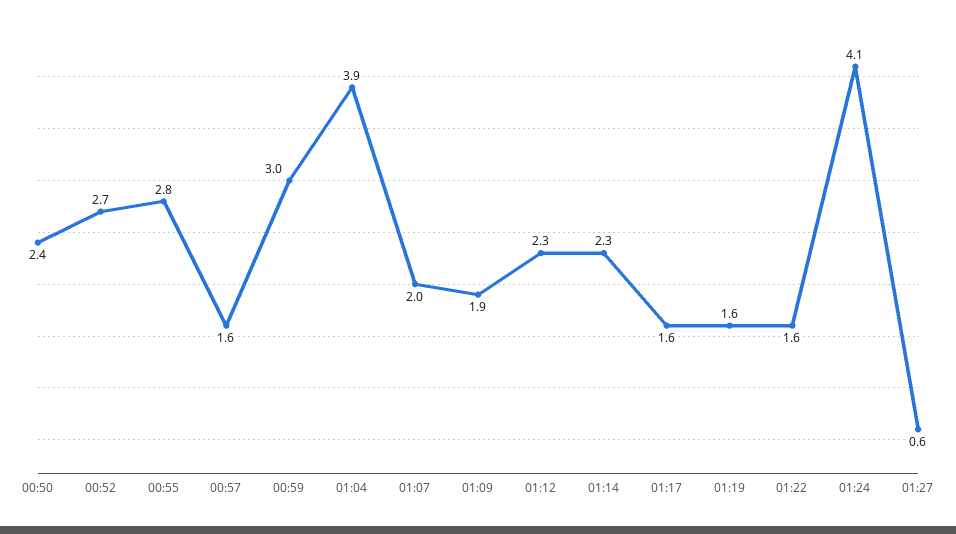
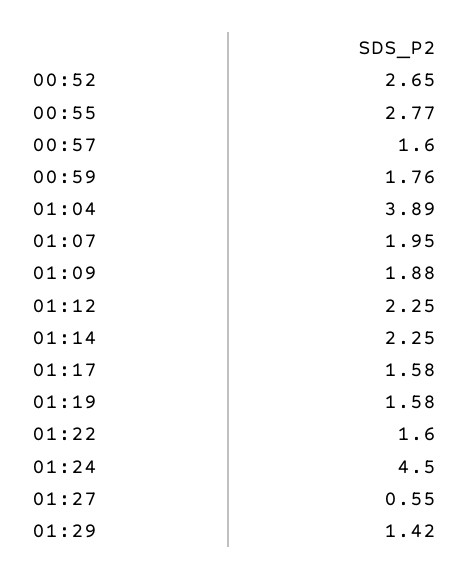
00:50: 2.4 -> none
00:59: 3 -> 1.76
01:24: 4.1 -> 4.5
01:29: none -> 1.42

